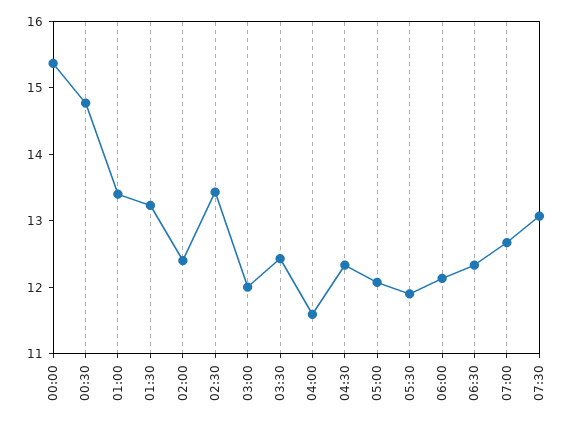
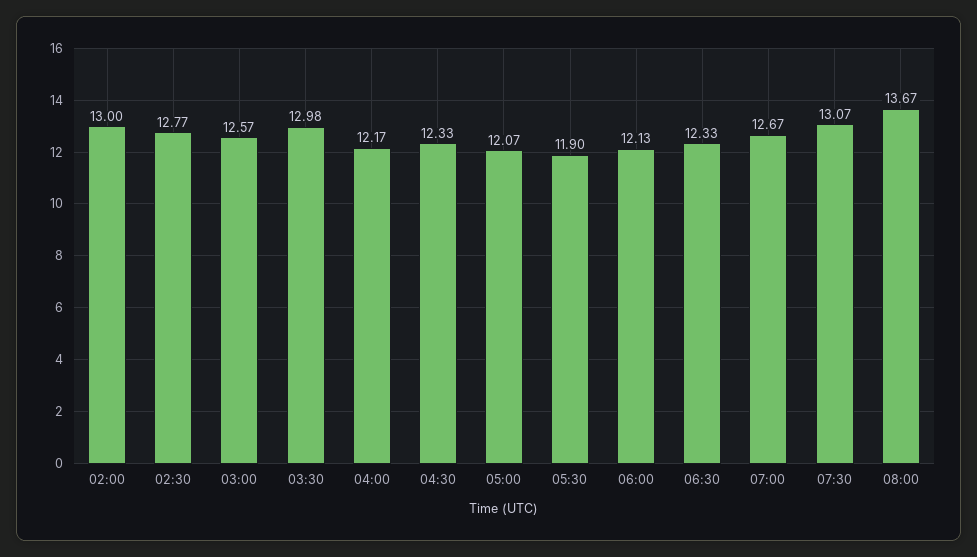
00:00: 15.4 -> none
00:30: 14.8 -> none
01:00: 13.4 -> none
01:30: 13.2 -> none
02:00: 12.4 -> 13
02:30: 13.4 -> 12.77
03:00: 12 -> 12.57
03:30: 12.4 -> 12.98
04:00: 11.6 -> 12.17
08:00: none -> 13.67

